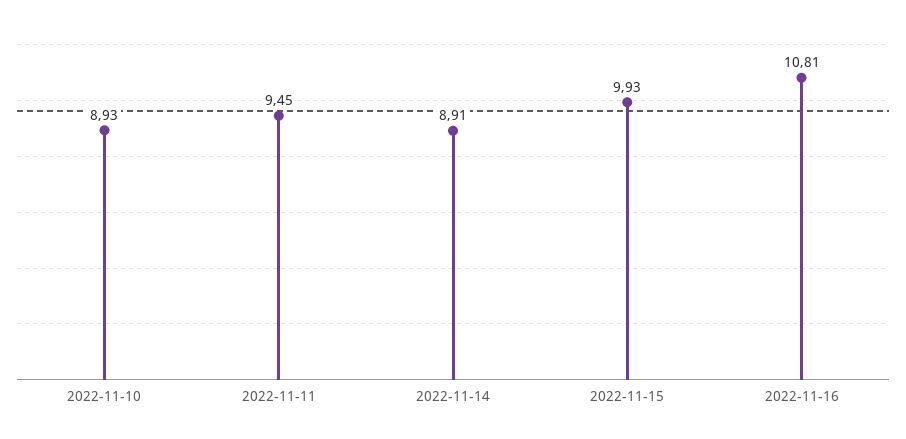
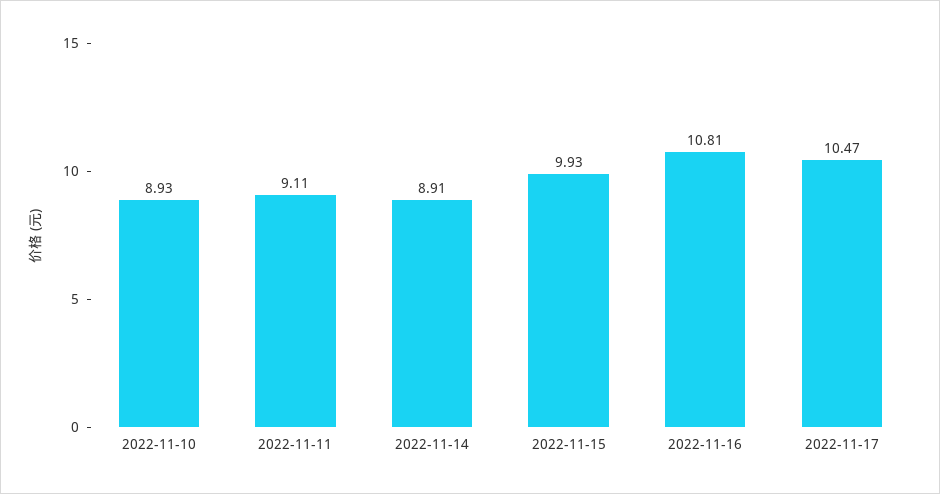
2022-11-11: 9.45 -> 9.11
2022-11-17: none -> 10.47

